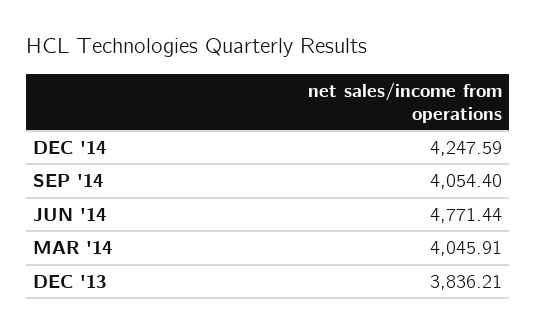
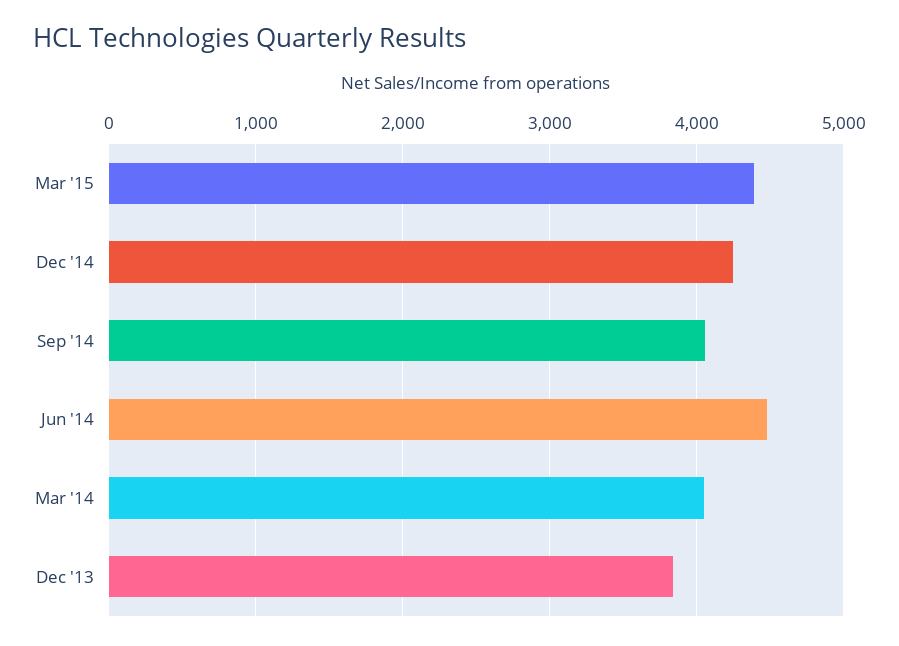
JUN '14: 4771.44 -> 4500
Mar '15: none -> 4400

